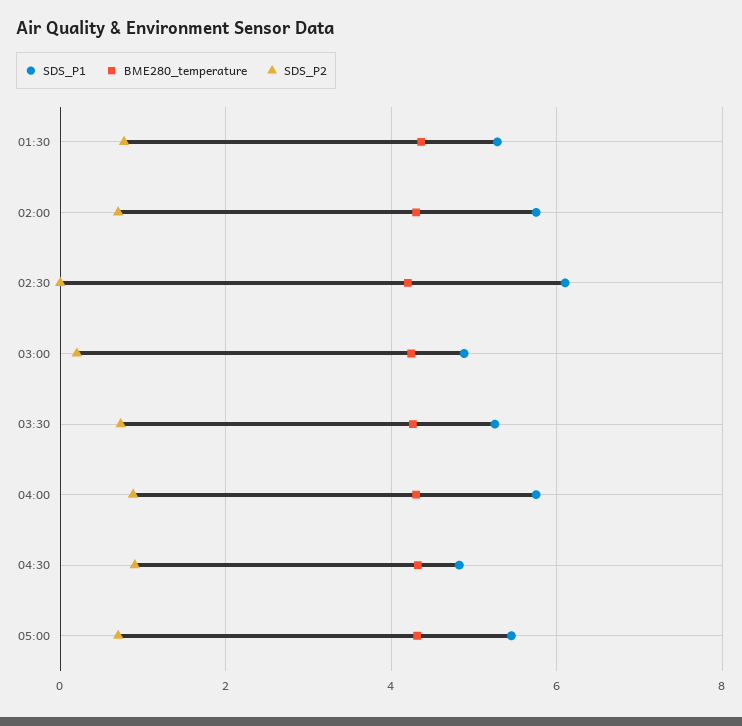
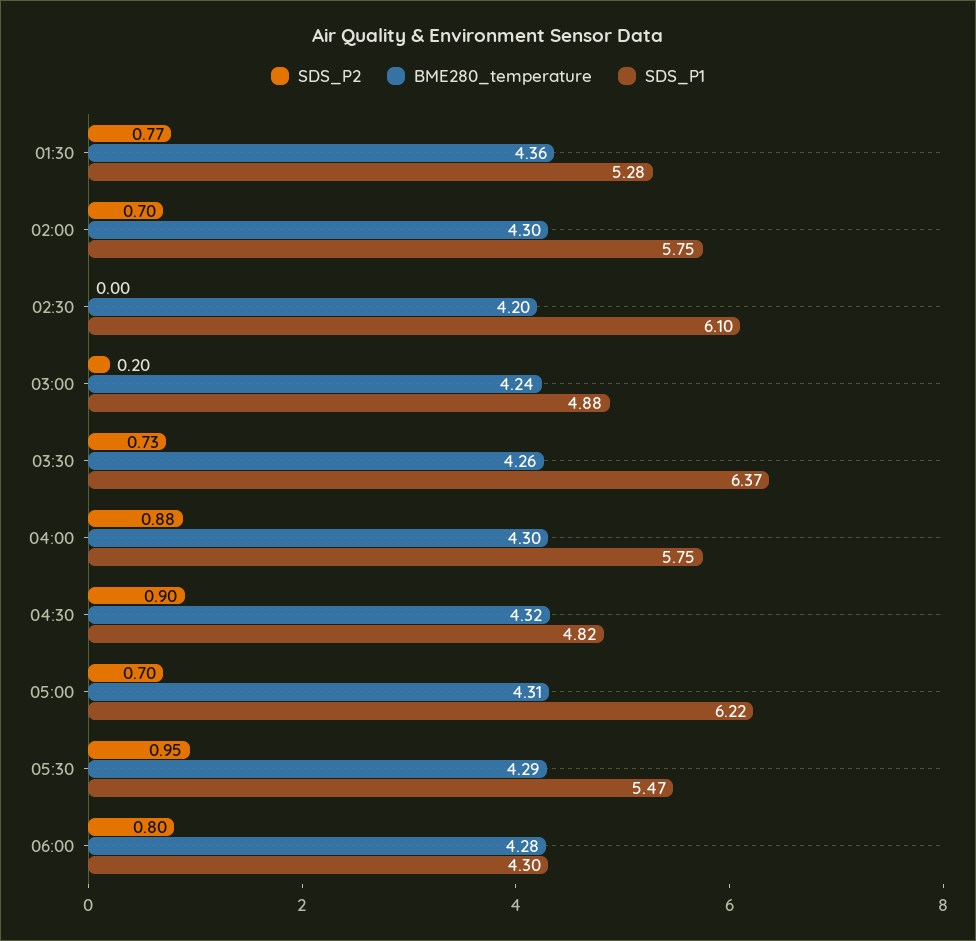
SDS_P1, 03:30: 5.2 -> 6.37
SDS_P1, 05:00: 5.4 -> 6.22
SDS_P2, 05:30: none -> 0.95
BME280_temperature, 05:30: none -> 4.29
SDS_P1, 05:30: none -> 5.47
SDS_P2, 06:00: none -> 0.8
BME280_temperature, 06:00: none -> 4.28
SDS_P1, 06:00: none -> 4.3

